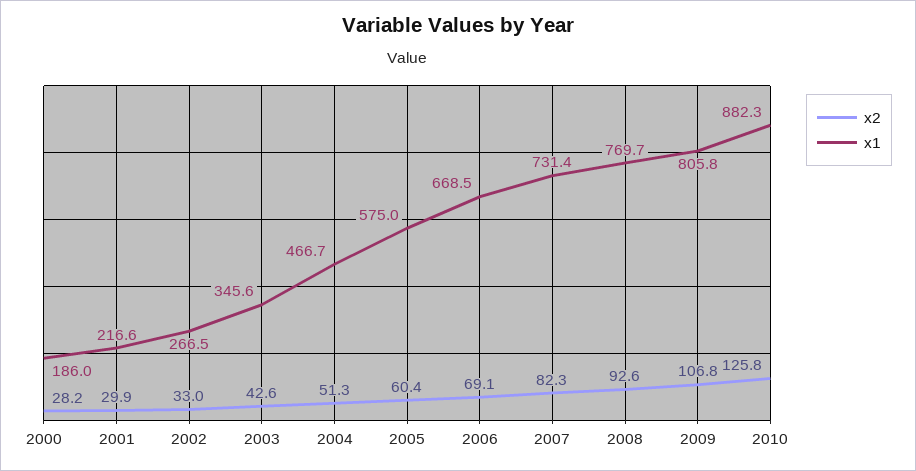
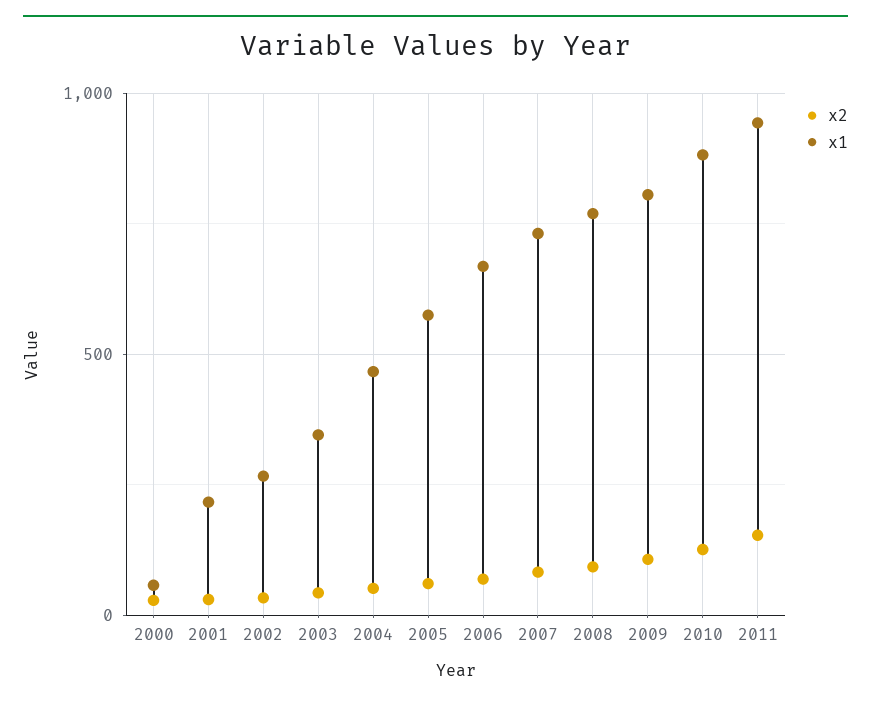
x1, 2000: 186 -> 50
x2, 2011: none -> 150
x1, 2011: none -> 950

